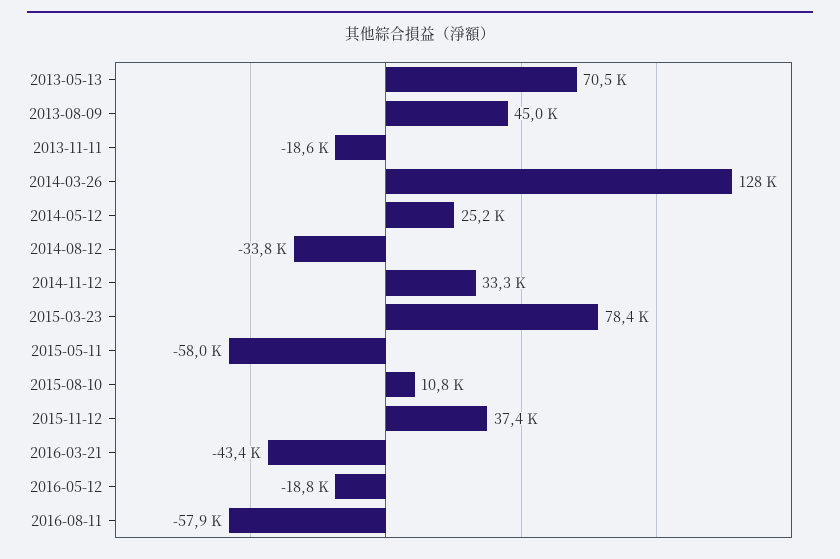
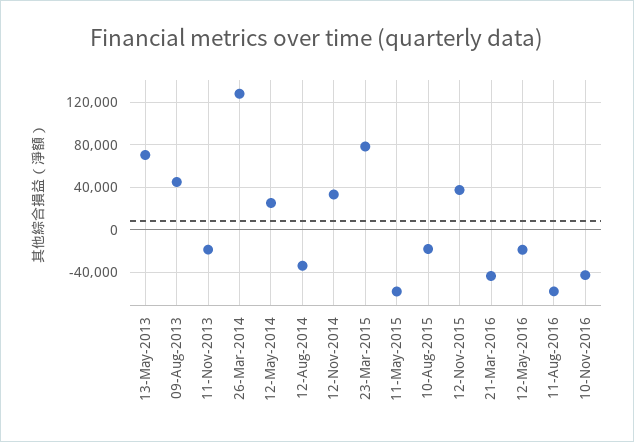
2015-08-10: 10800 -> -20000
10-Nov-2016: none -> -40000

